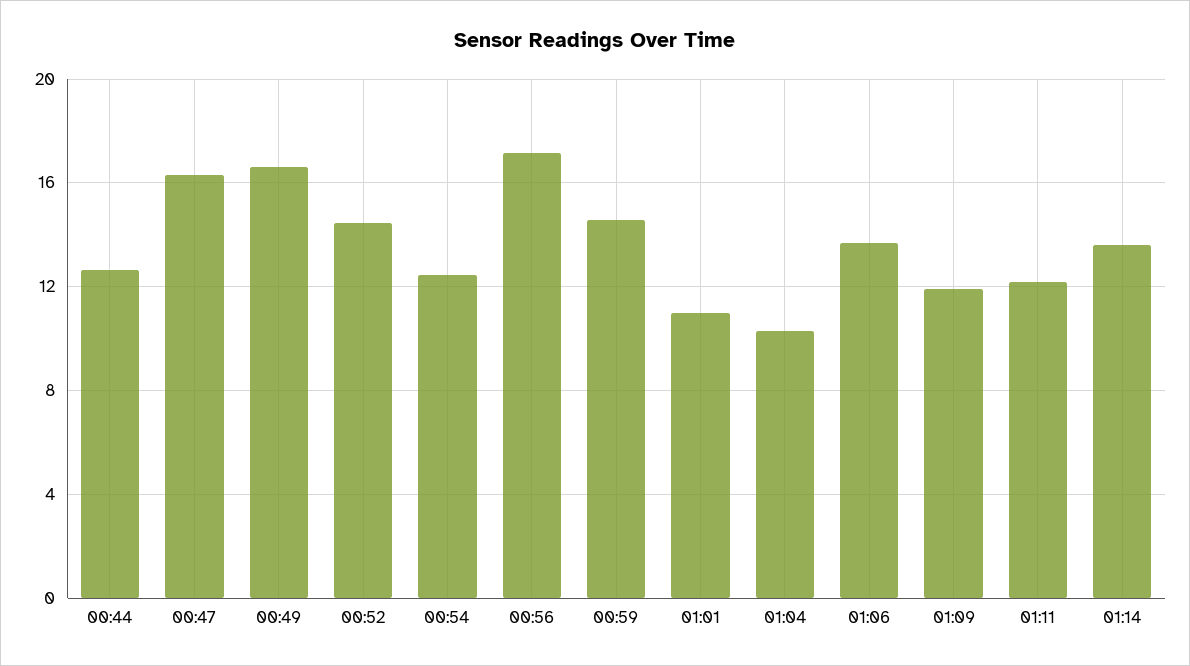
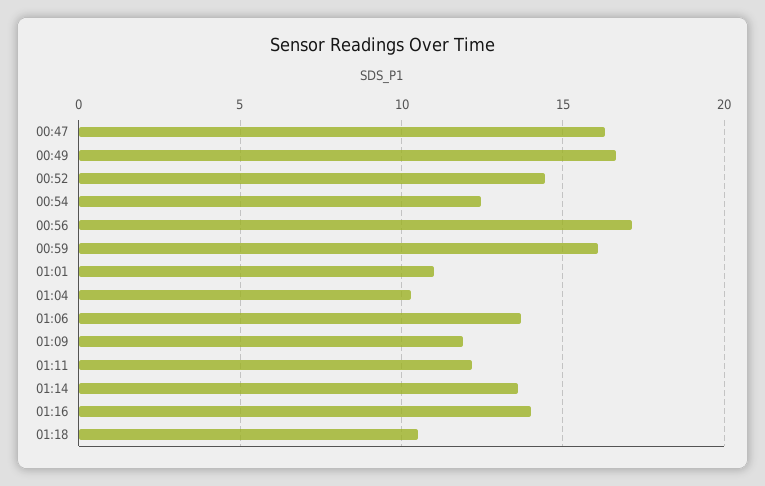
00:44: 12.5 -> none
00:59: 14.5 -> 16
01:16: none -> 14
01:18: none -> 10.5

